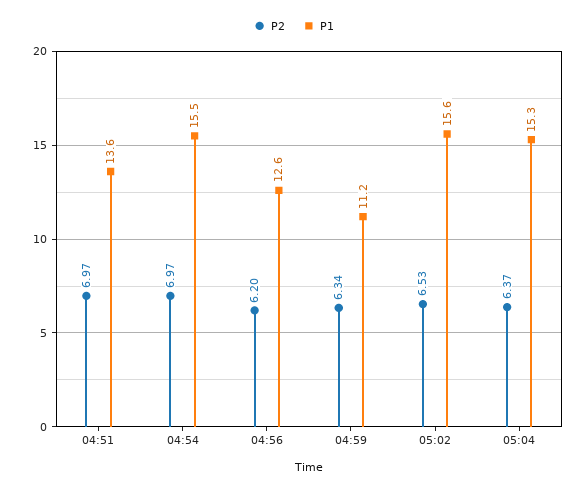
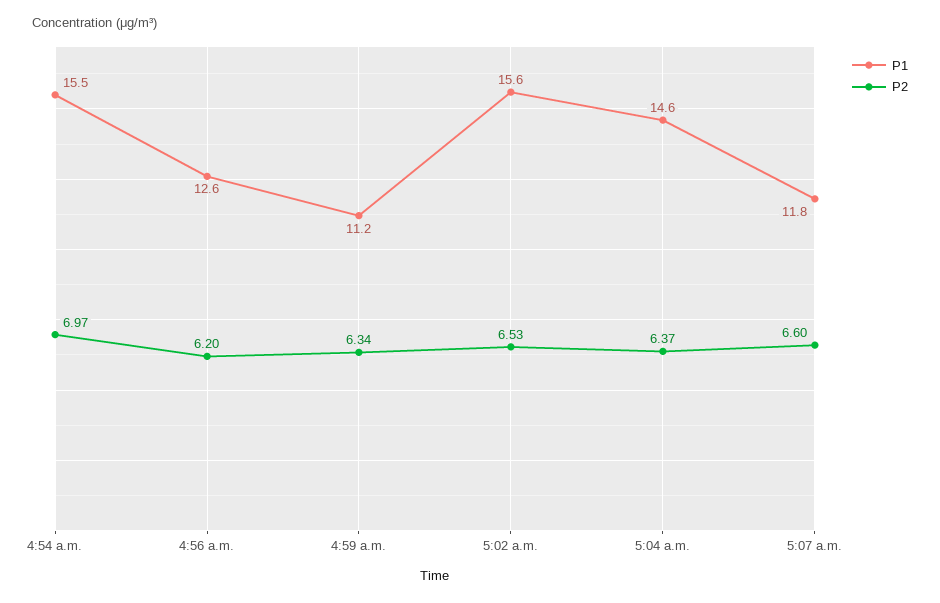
P2, 04:51: 6.97 -> none
P1, 04:51: 13.6 -> none
P1, 05:04: 15.3 -> 14.6
P1, 5:07 a.m.: none -> 11.8
P2, 5:07 a.m.: none -> 6.6

